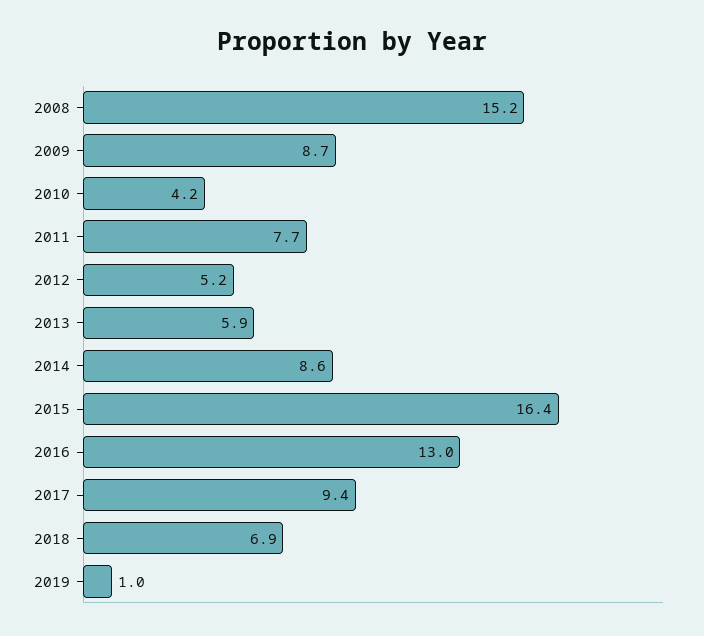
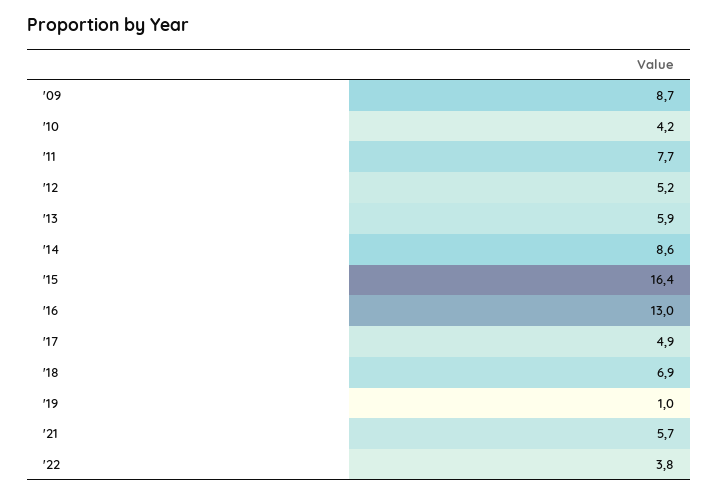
2008: 15.2 -> none
2017: 9.4 -> 4.9
'21: none -> 5.7
'22: none -> 3.8

